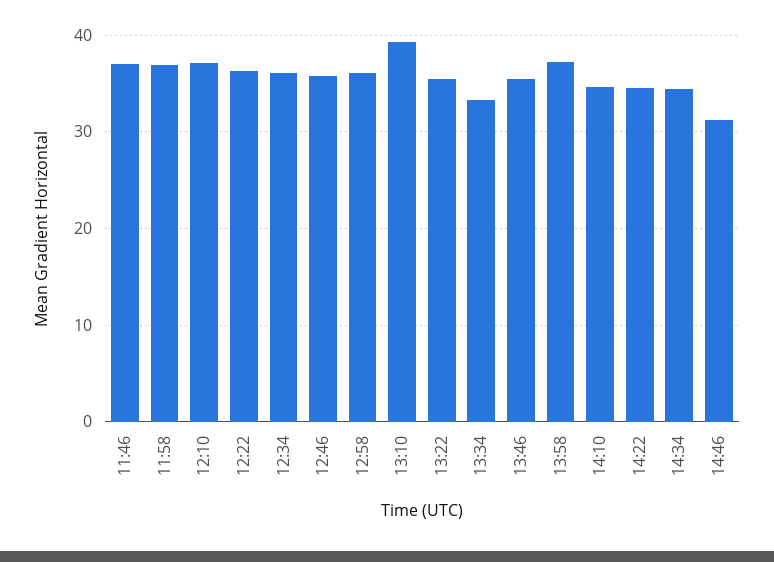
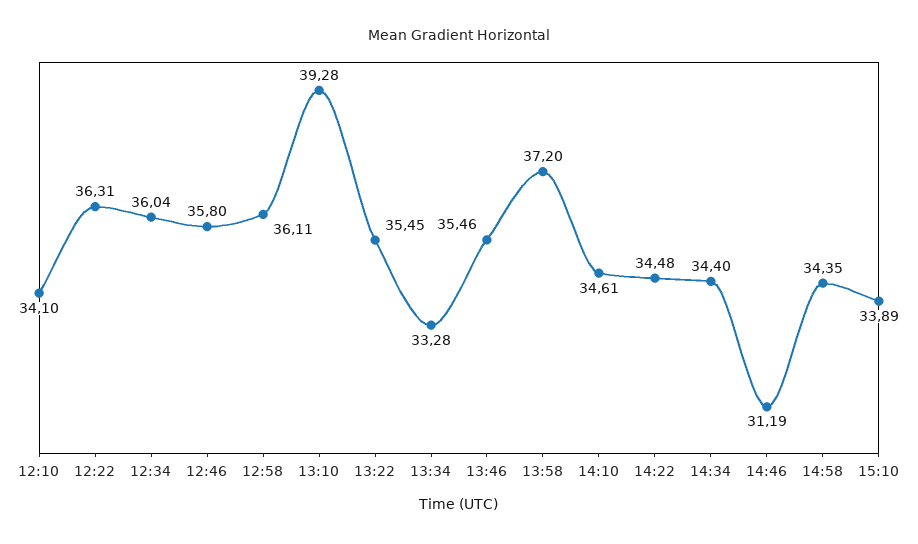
11:46: 37 -> none
11:58: 37 -> none
12:10: 37 -> 34.1
14:58: none -> 34.35
15:10: none -> 33.89

